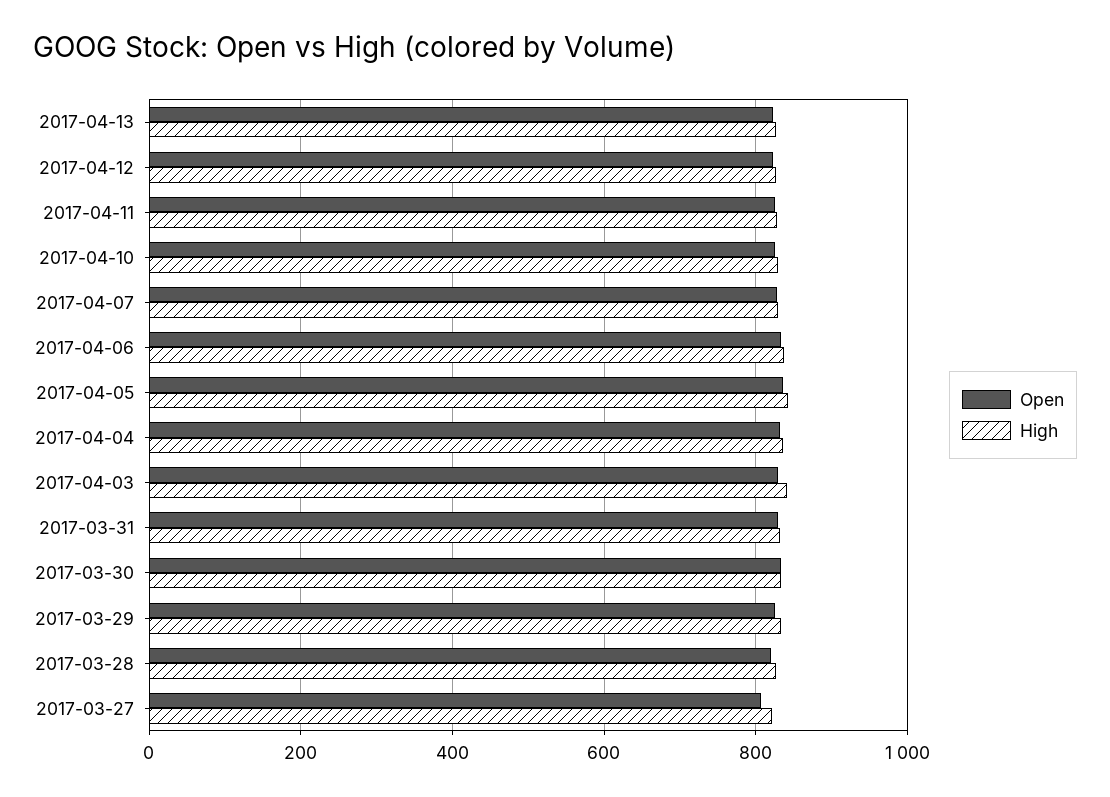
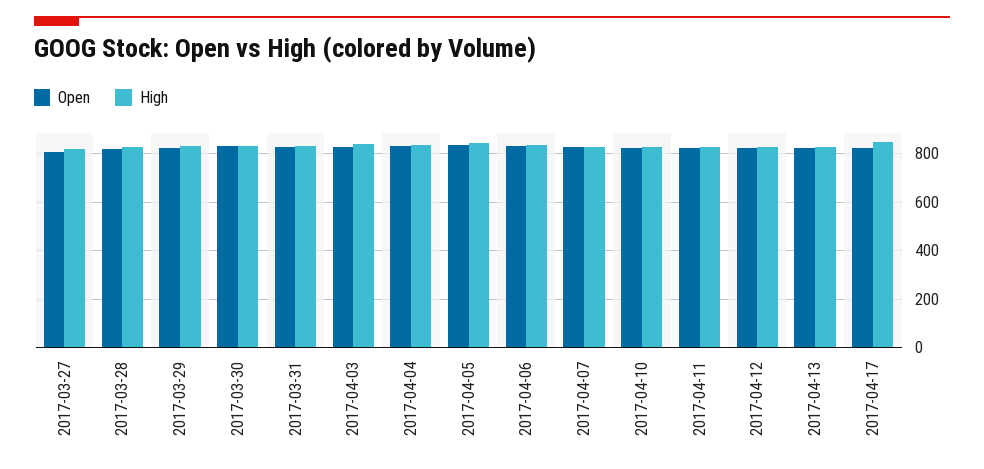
Open, 2017-04-17: none -> 825
High, 2017-04-17: none -> 850

